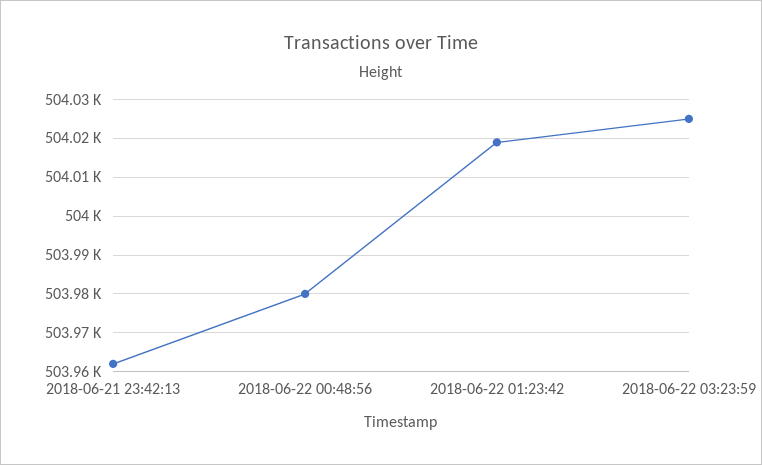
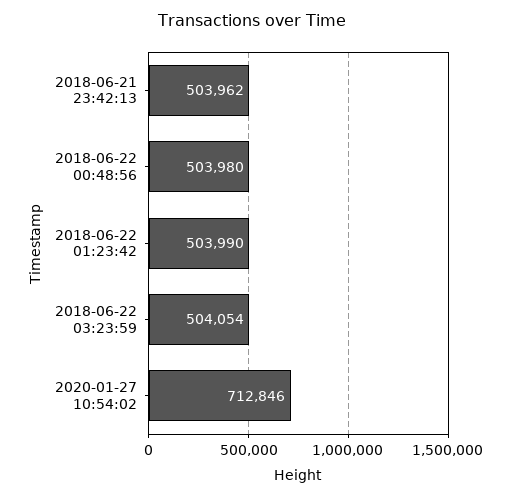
2018-06-22 01:23:42: 504020 -> 503990
2018-06-22 03:23:59: 504025 -> 504054
2020-01-27 10:54:02: none -> 712846

